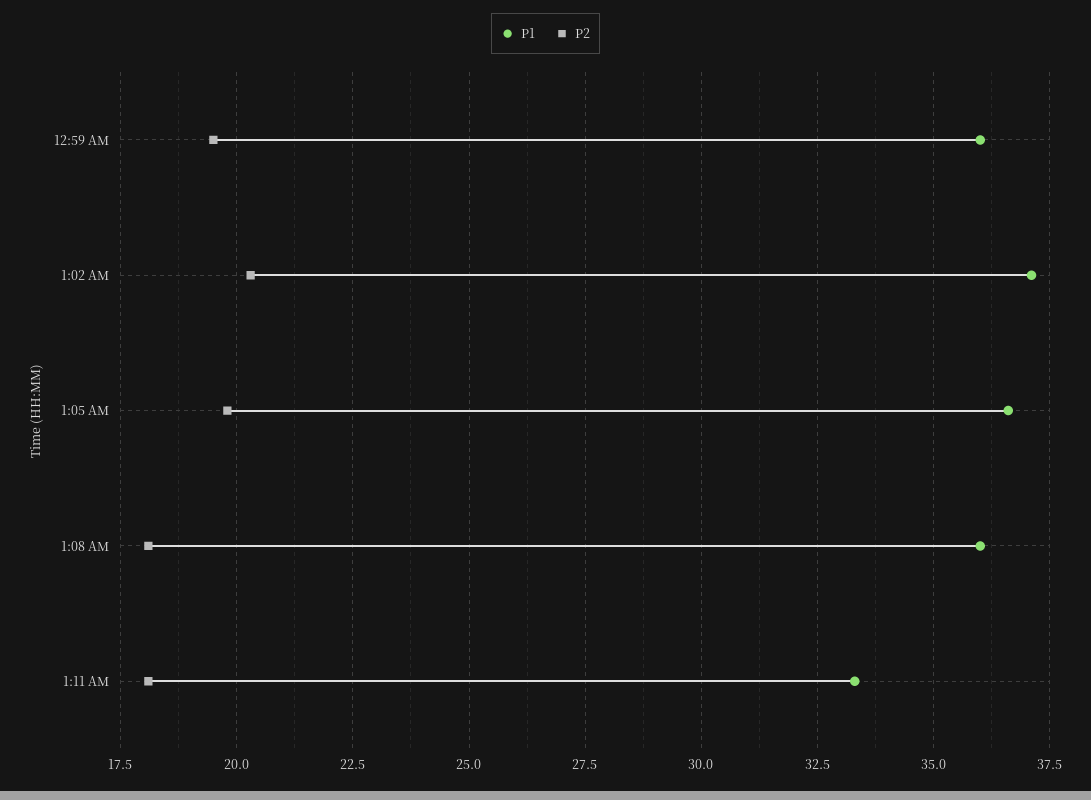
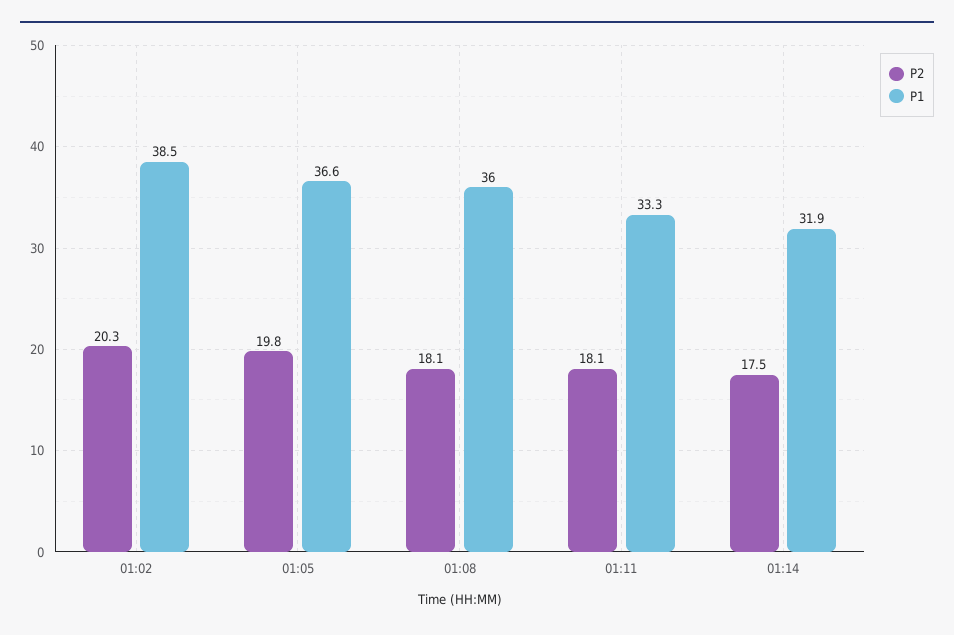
P1, 12:59 AM: 36 -> none
P2, 12:59 AM: 19.5 -> none
P1, 1:02 AM: 37 -> 38.5
P2, 01:14: none -> 17.5
P1, 01:14: none -> 31.9

